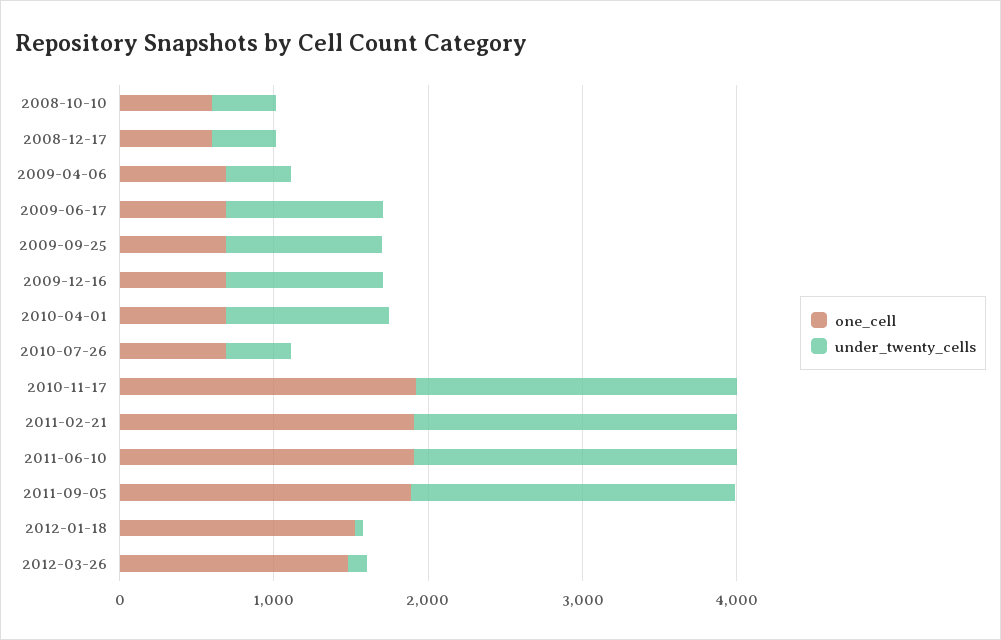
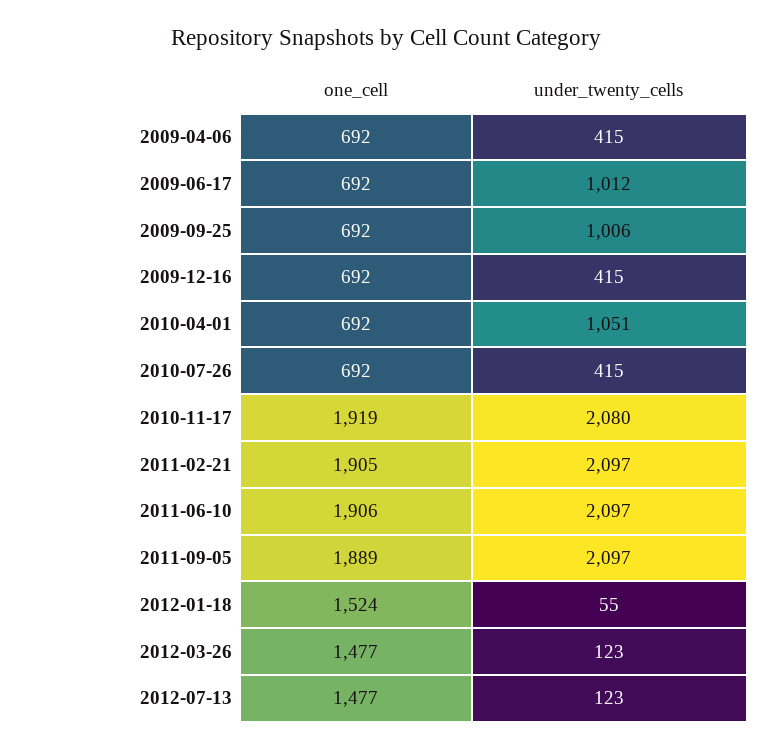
one_cell, 2008-10-10: 600 -> none
under_twenty_cells, 2008-10-10: 400 -> none
one_cell, 2008-12-17: 600 -> none
under_twenty_cells, 2008-12-17: 400 -> none
under_twenty_cells, 2009-12-16: 1000 -> 415
one_cell, 2012-07-13: none -> 1477
under_twenty_cells, 2012-07-13: none -> 123

